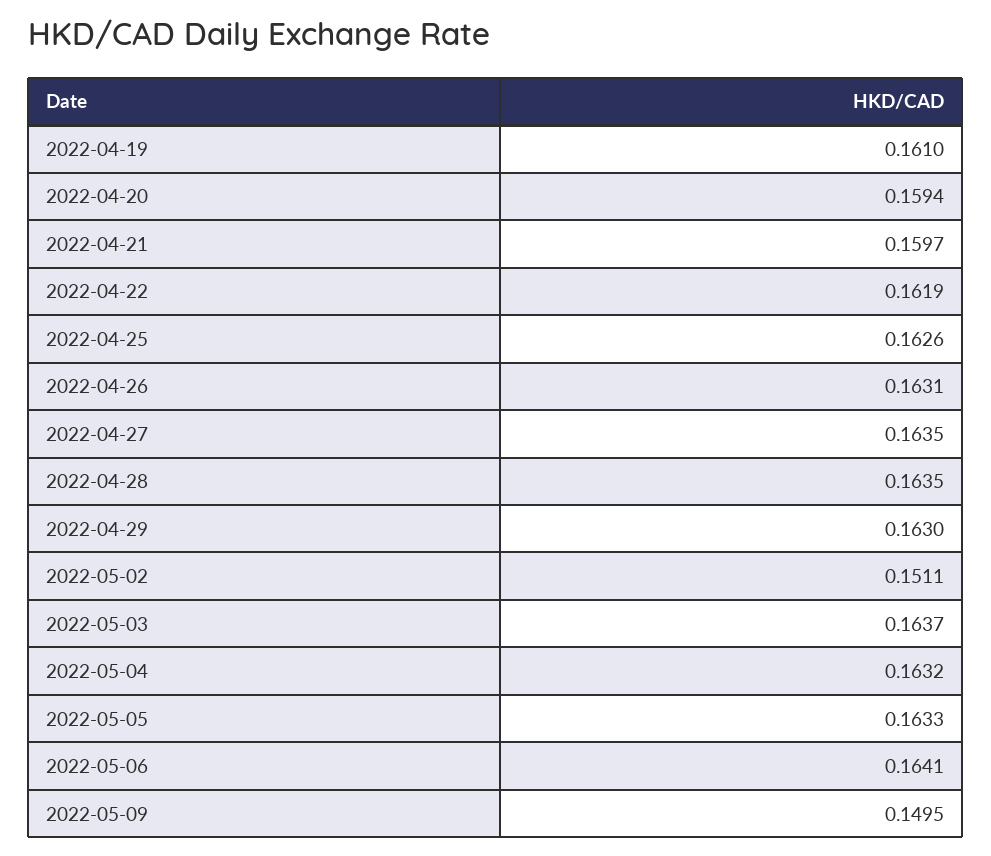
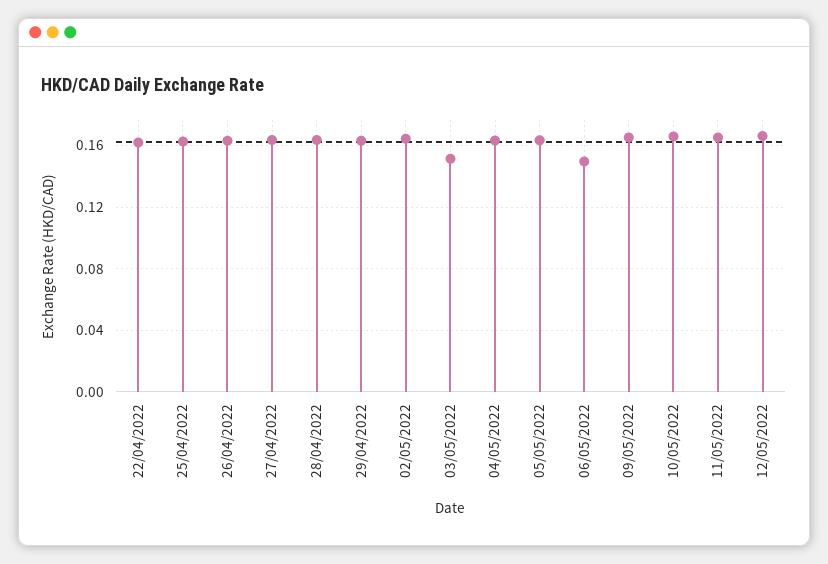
2022-04-19: 0.161 -> none
2022-04-20: 0.1594 -> none
2022-04-21: 0.1597 -> none
2022-05-02: 0.1511 -> 0.165
2022-05-03: 0.1637 -> 0.15
2022-05-06: 0.1641 -> 0.15
2022-05-09: 0.1495 -> 0.165
10/05/2022: none -> 0.165
11/05/2022: none -> 0.165
12/05/2022: none -> 0.165

